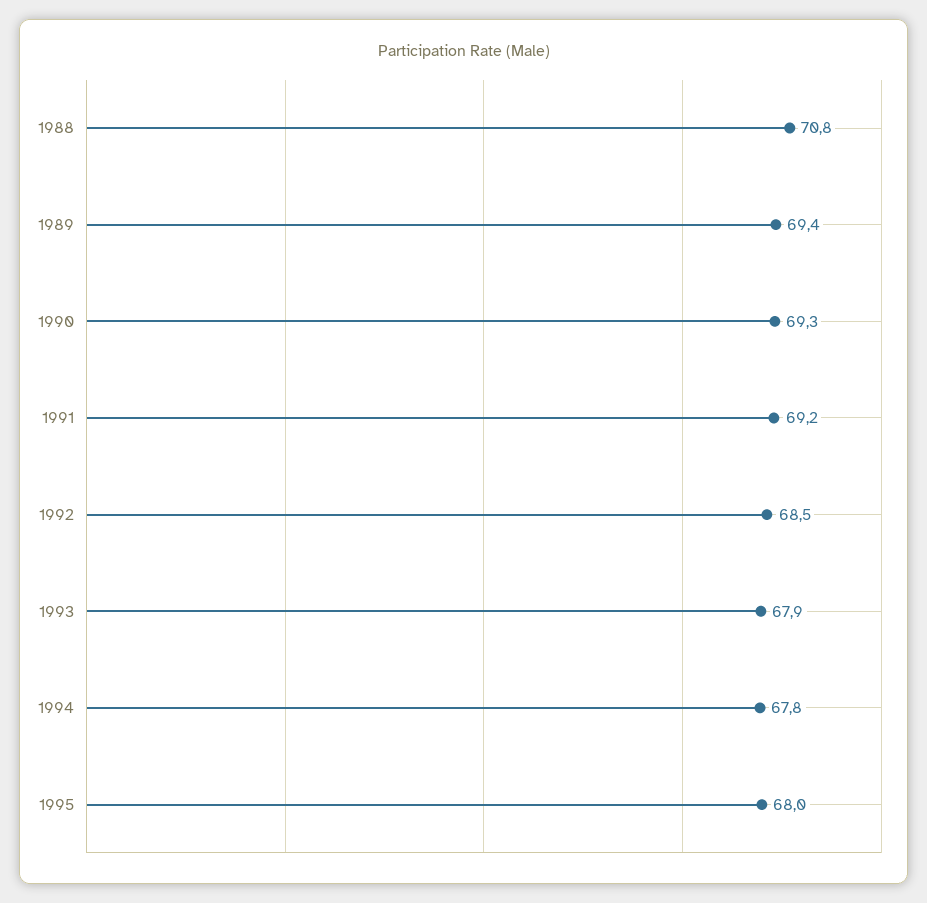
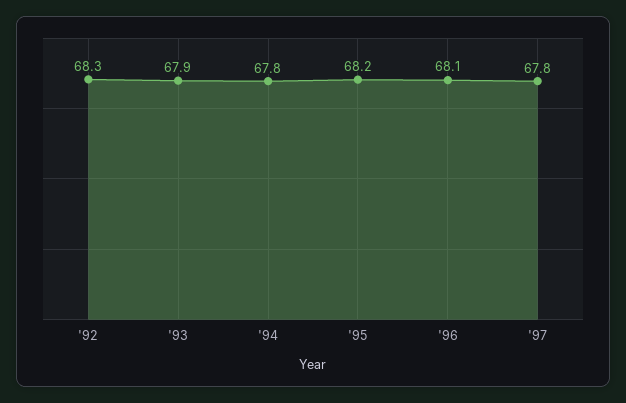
1988: 70.8 -> none
1989: 69.4 -> none
1990: 69.3 -> none
1991: 69.2 -> none
1992: 68.5 -> 68.3
1995: 68 -> 68.2
'96: none -> 68.1
'97: none -> 67.8

